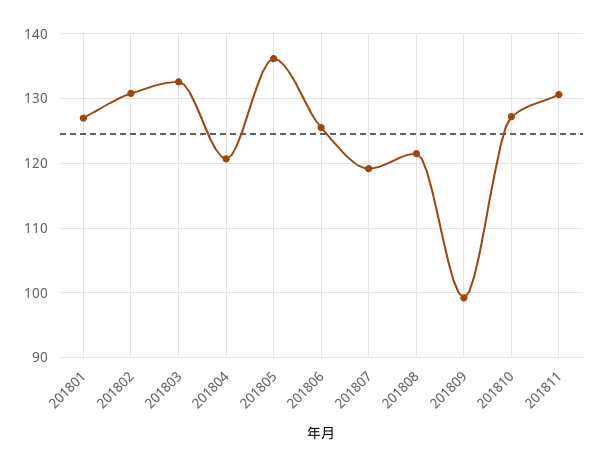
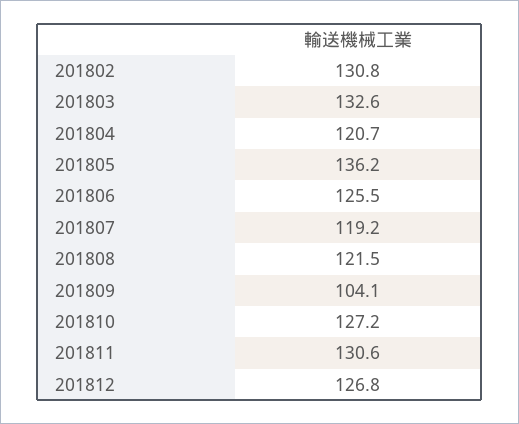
201801: 127 -> none
201809: 99 -> 104.1
201812: none -> 126.8

